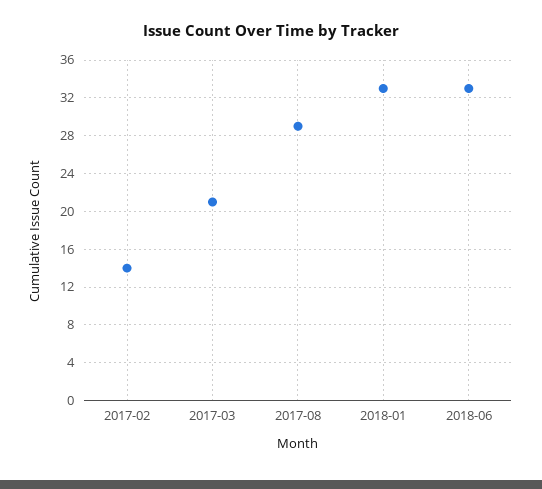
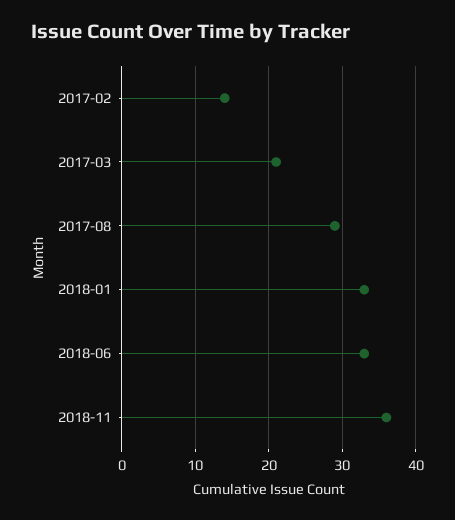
2018-11: none -> 36

